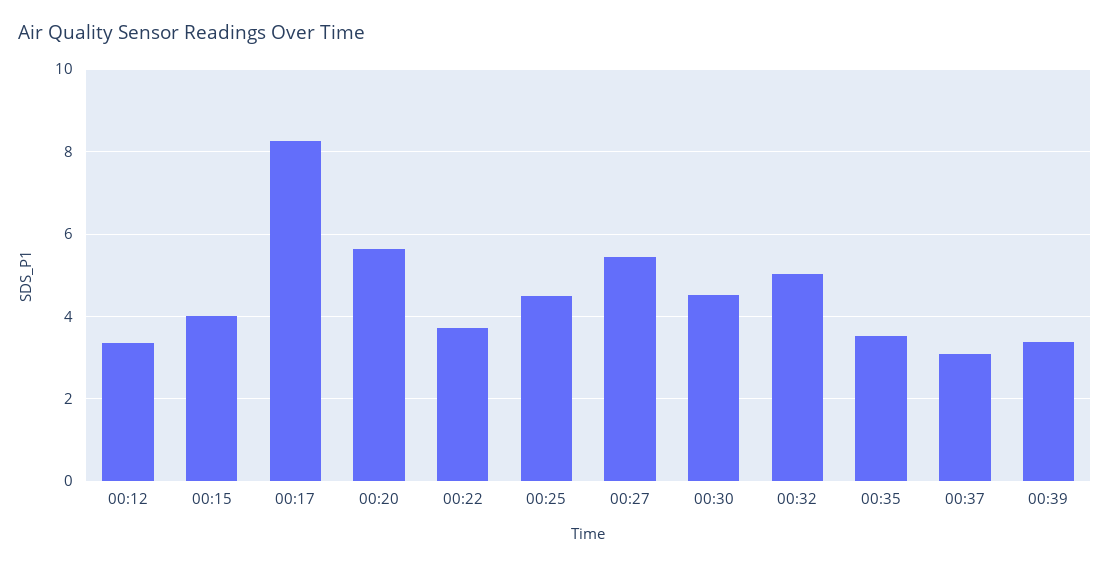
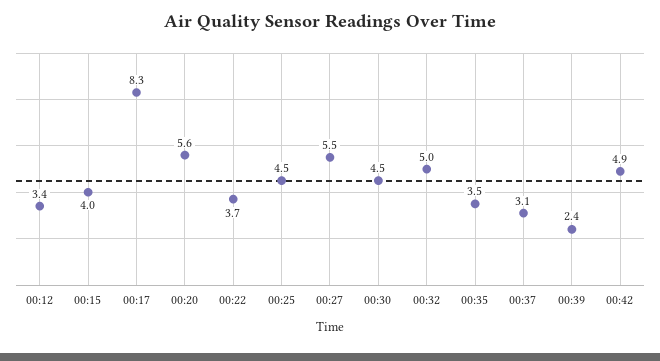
00:39: 3.4 -> 2.4
00:42: none -> 4.9

